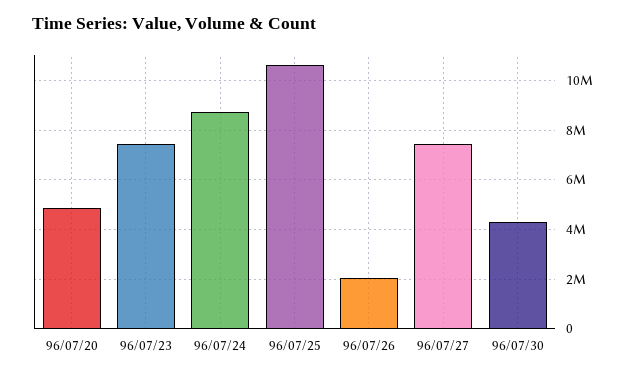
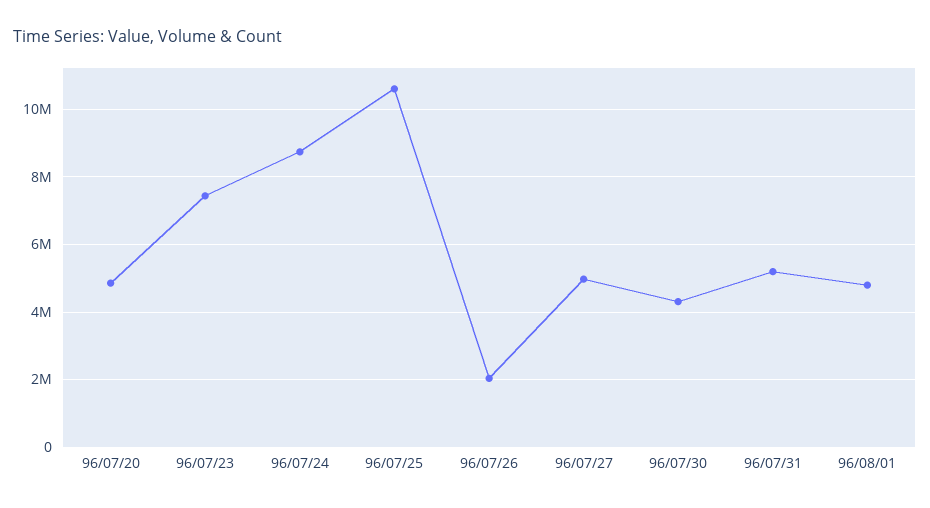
96/07/27: 7500000 -> 5000000
96/07/31: none -> 5200000
96/08/01: none -> 4800000

